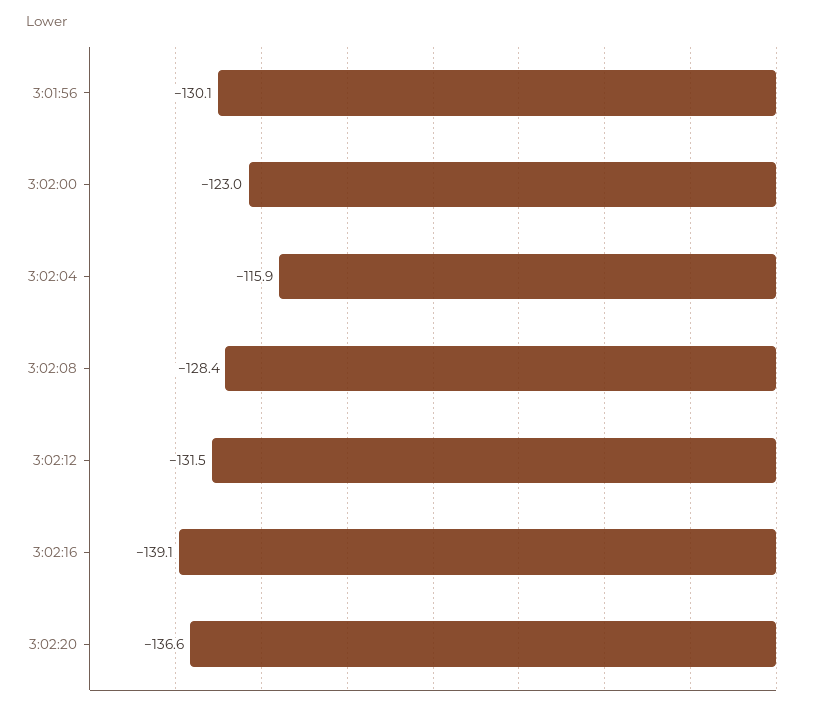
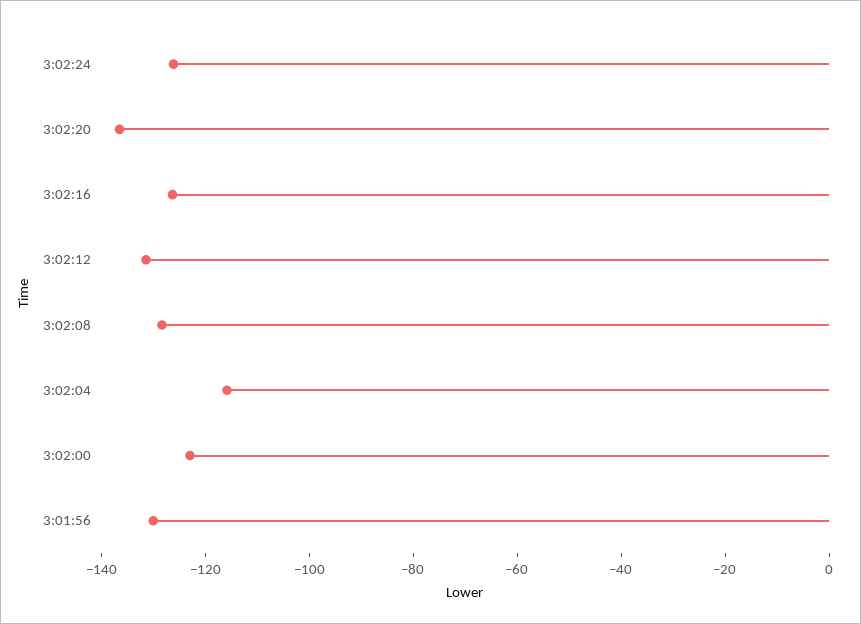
3:02:16: -139.1 -> -125
3:02:24: none -> -125

